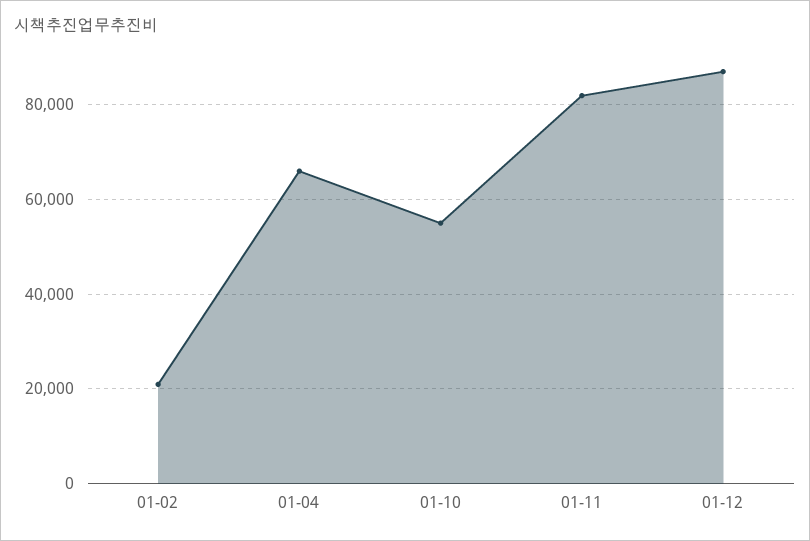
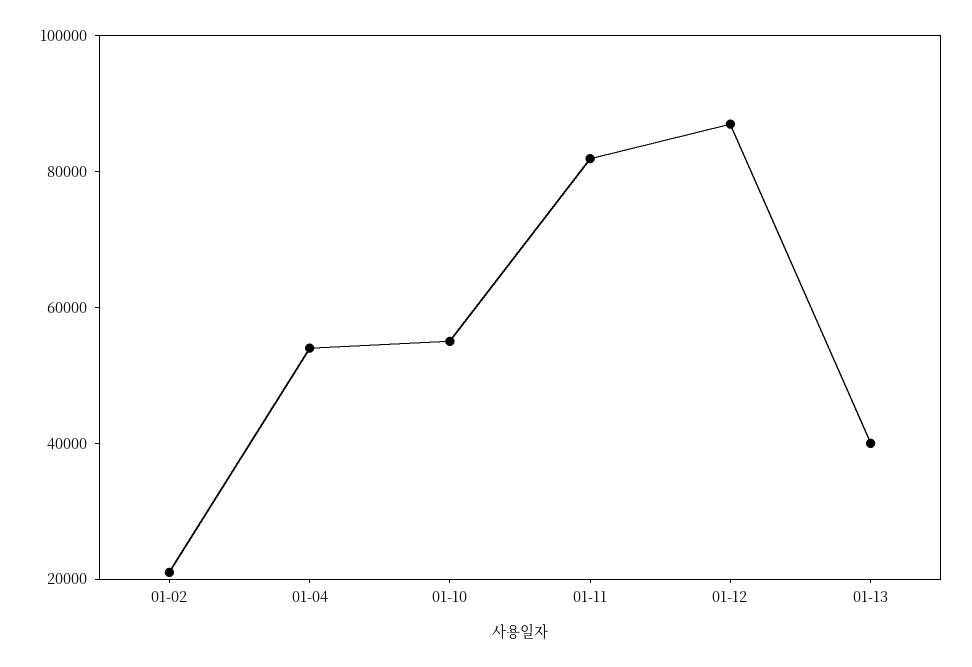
01-04: 66000 -> 55000
01-13: none -> 40000

